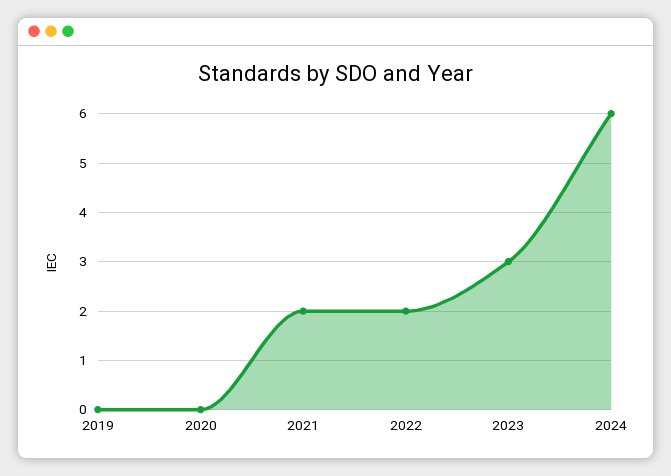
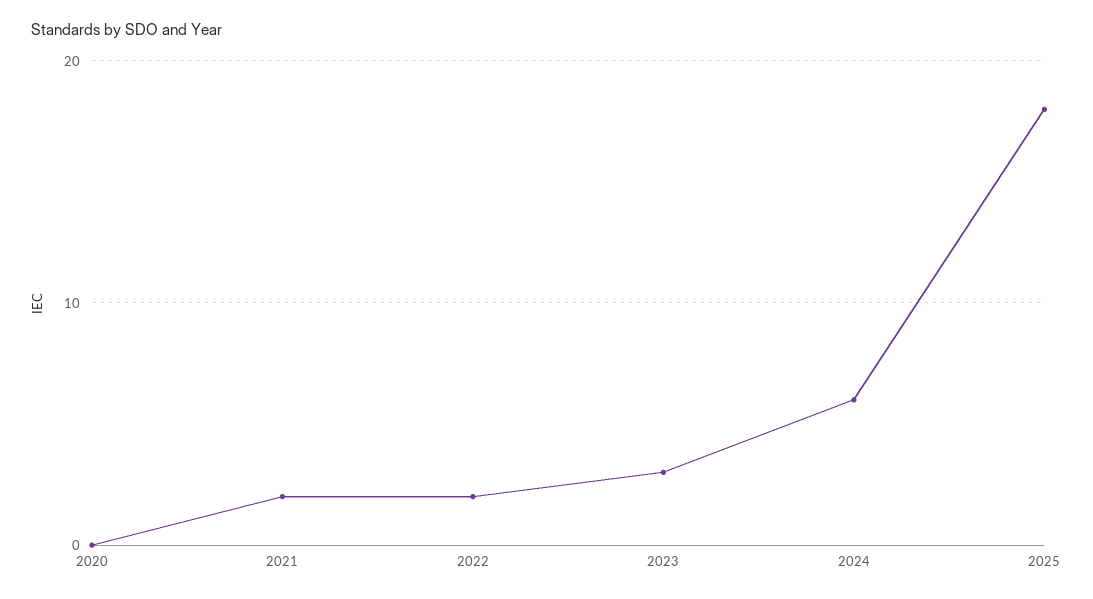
2019: 0 -> none
2025: none -> 18

